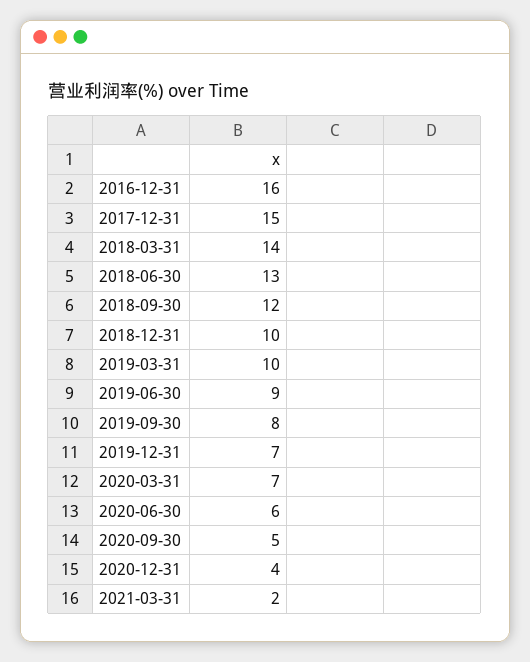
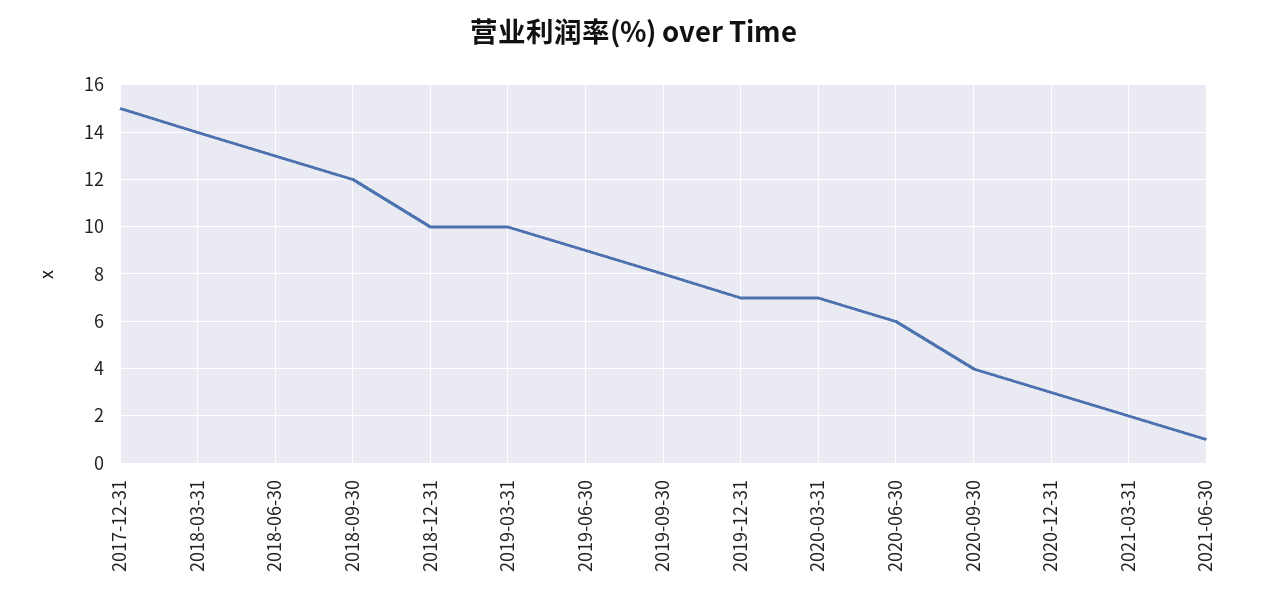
2016-12-31: 16 -> none
2020-09-30: 5 -> 4
2020-12-31: 4 -> 3
2021-06-30: none -> 1

